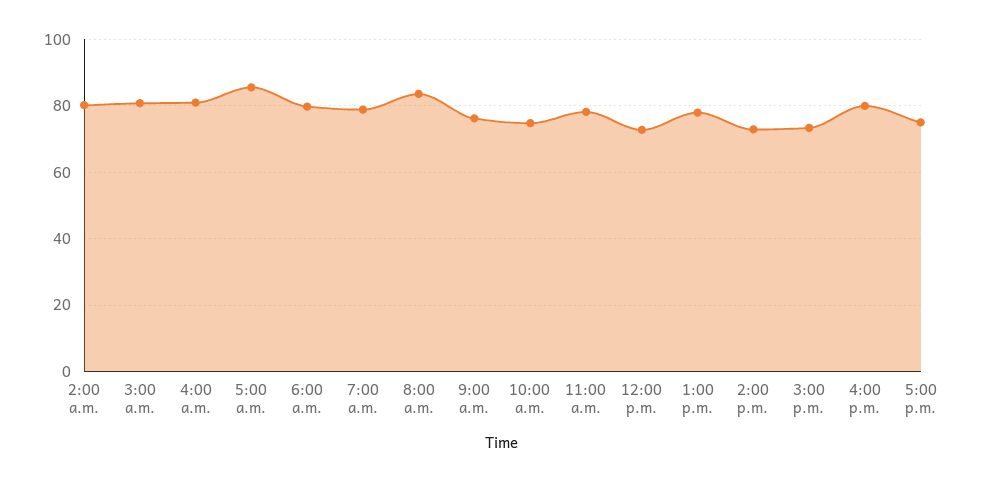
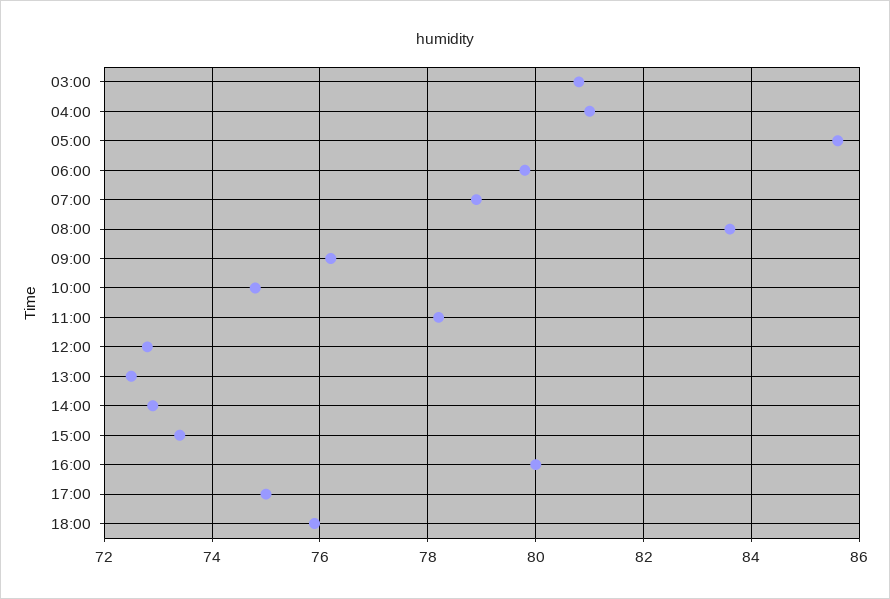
2:00 a.m.: 80 -> none
1:00 p.m.: 78 -> 72.5
18:00: none -> 76

